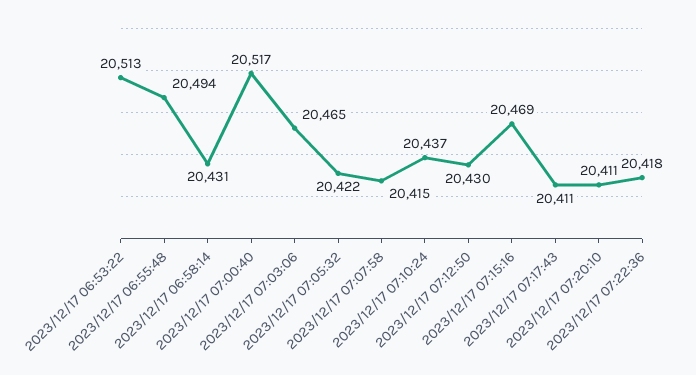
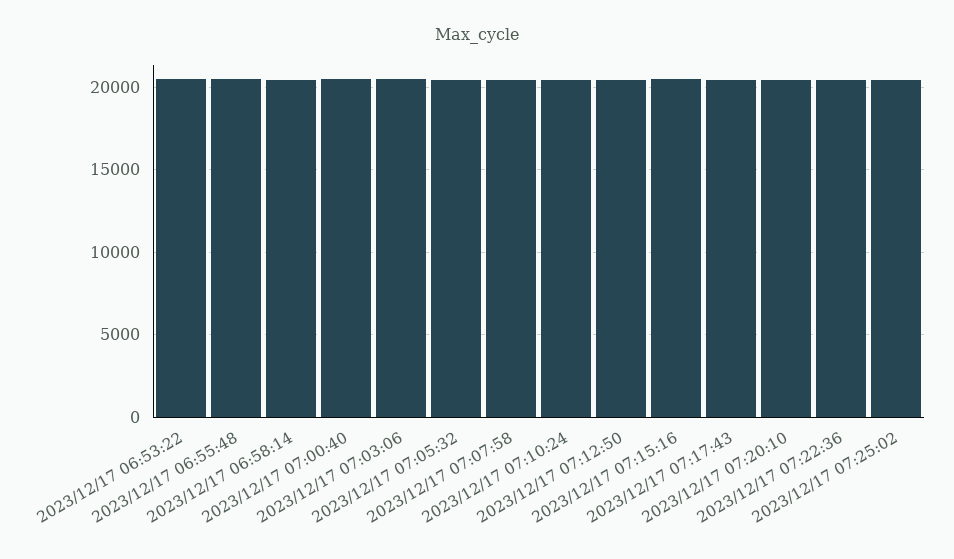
2023/12/17 07:25:02: none -> 20500

